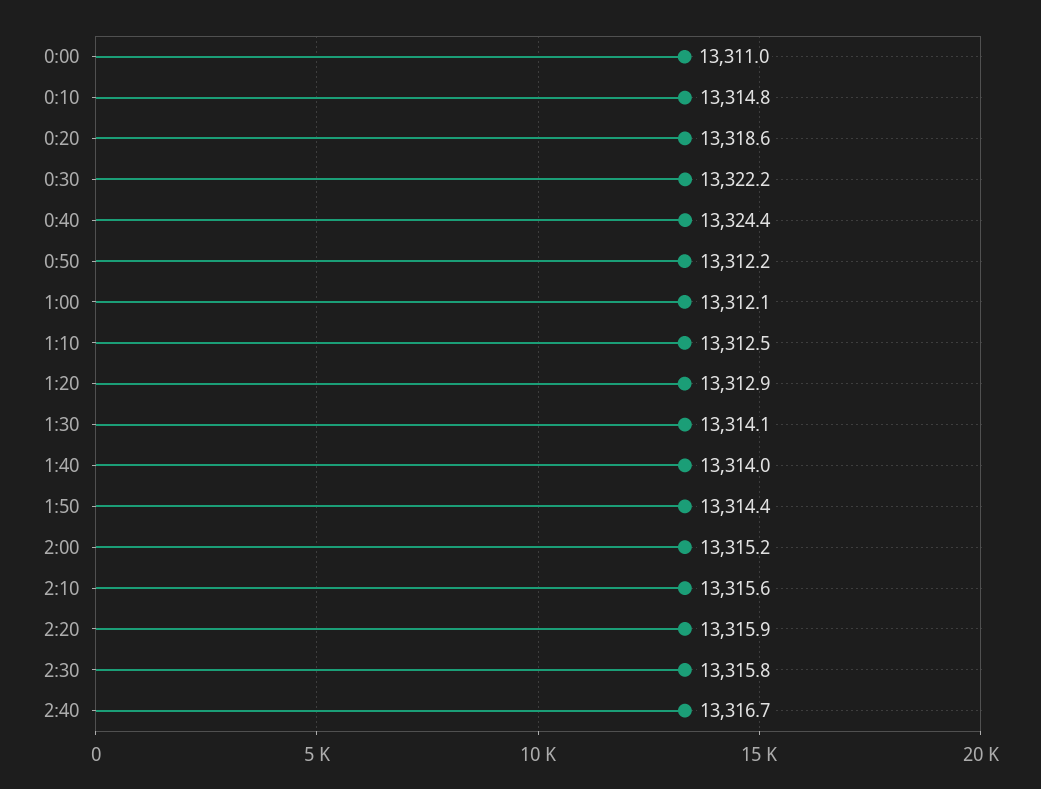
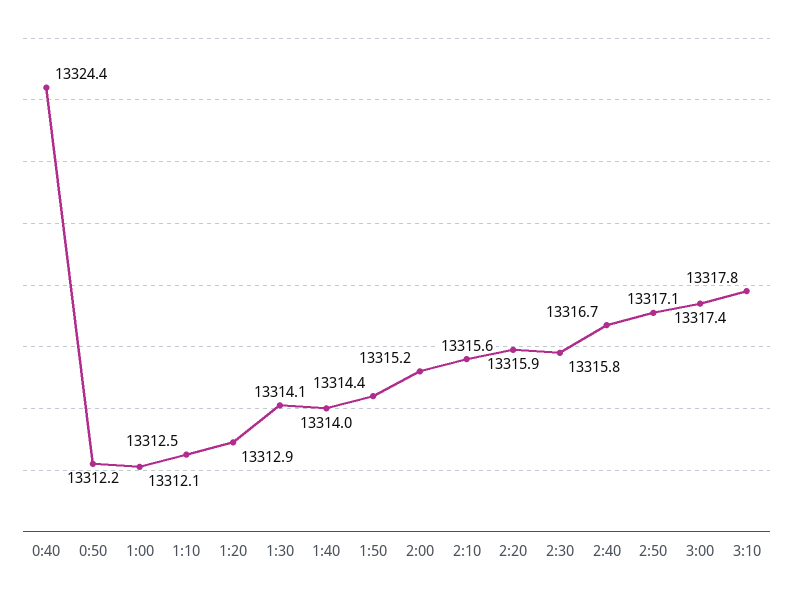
0:00: 13311 -> none
0:10: 13314.8 -> none
0:20: 13318.6 -> none
0:30: 13322.2 -> none
2:50: none -> 13317.1
3:00: none -> 13317.4
3:10: none -> 13317.8

